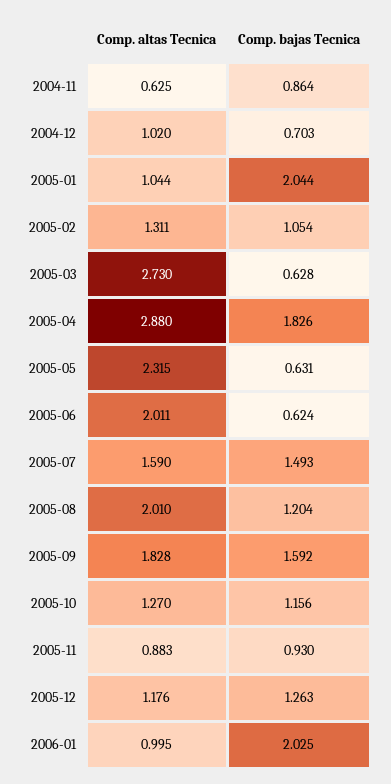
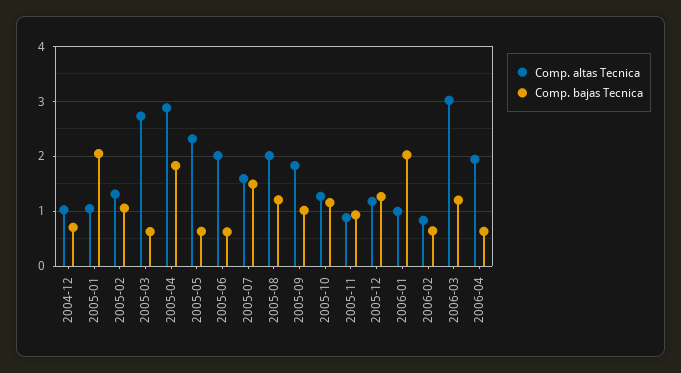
Comp. altas Tecnica, 2004-11: 0.625 -> none
Comp. bajas Tecnica, 2004-11: 0.864 -> none
Comp. bajas Tecnica, 2005-09: 1.592 -> 1
Comp. altas Tecnica, 2006-02: none -> 0.8
Comp. bajas Tecnica, 2006-02: none -> 0.6
Comp. altas Tecnica, 2006-03: none -> 3
Comp. bajas Tecnica, 2006-03: none -> 1.2
Comp. altas Tecnica, 2006-04: none -> 2
Comp. bajas Tecnica, 2006-04: none -> 0.6

